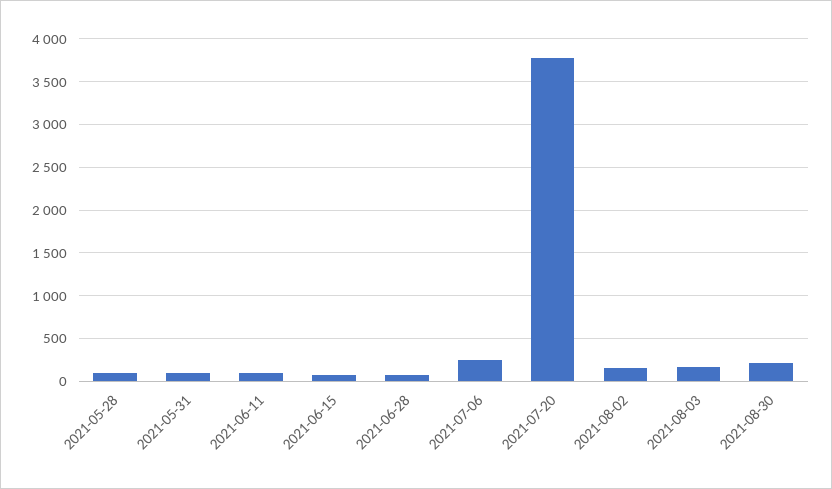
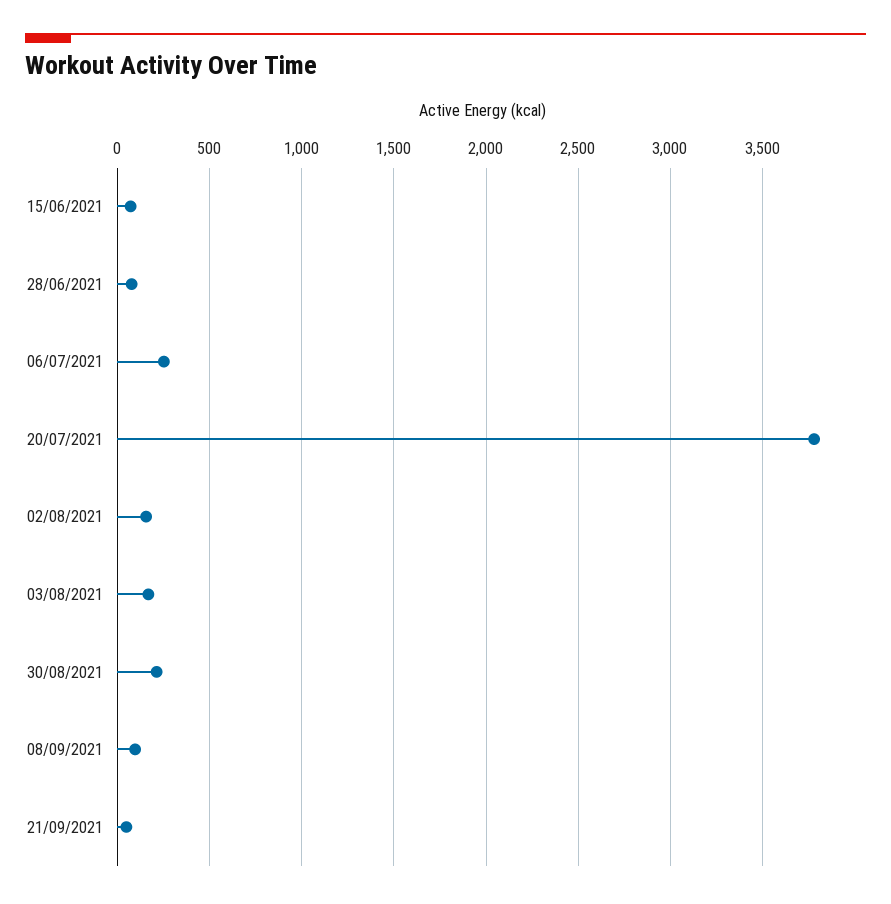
2021-05-28: 100 -> none
2021-05-31: 100 -> none
2021-06-11: 100 -> none
08/09/2021: none -> 100
21/09/2021: none -> 50

